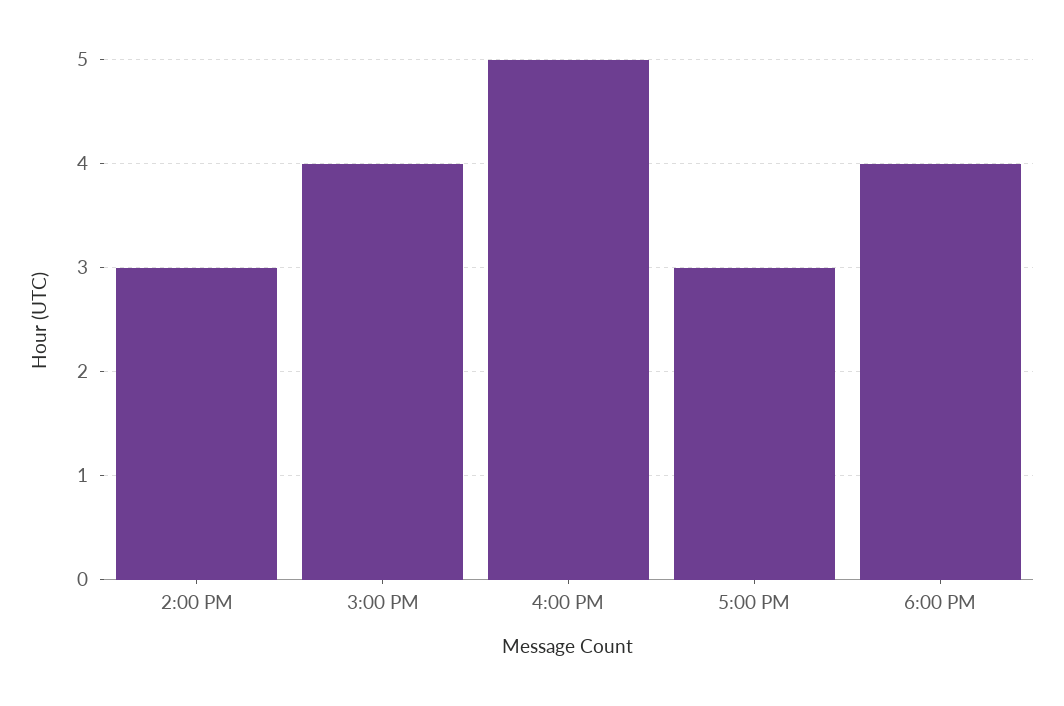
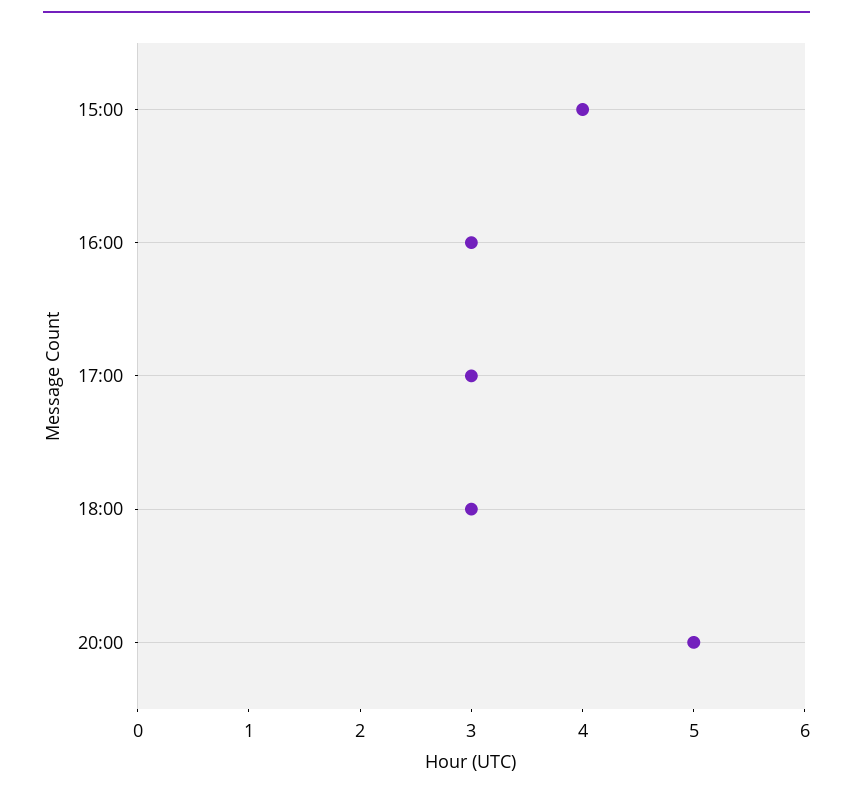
2:00 PM: 3 -> none
4:00 PM: 5 -> 3
6:00 PM: 4 -> 3
20:00: none -> 5

